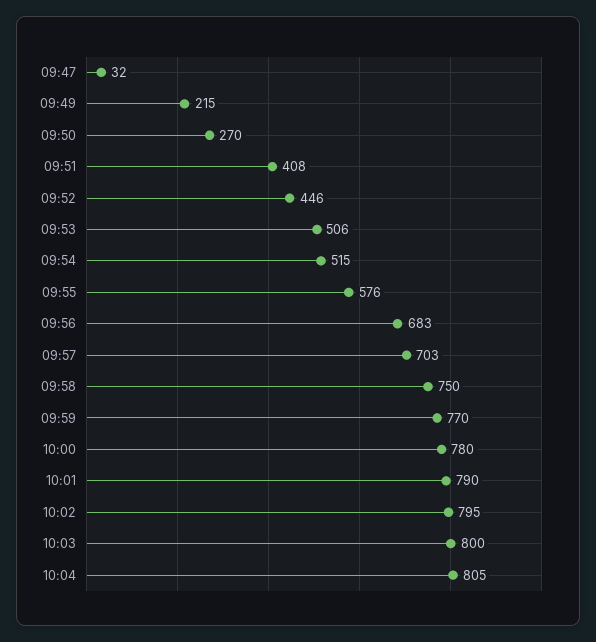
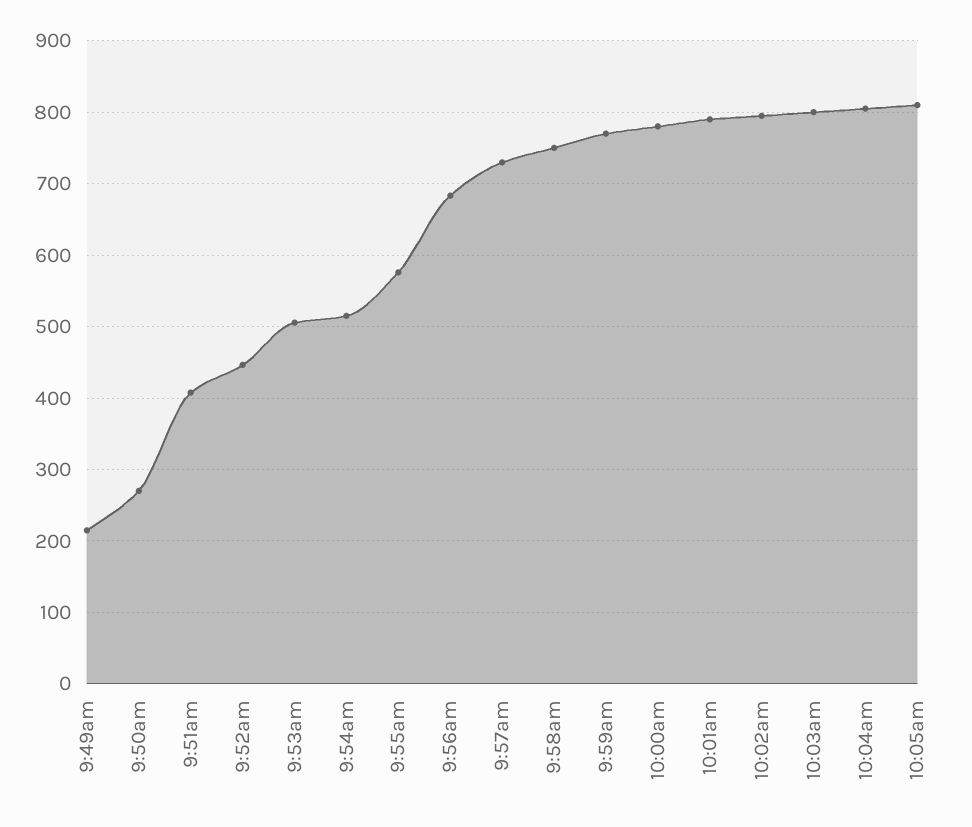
09:47: 32 -> none
09:57: 703 -> 730
10:05am: none -> 810

